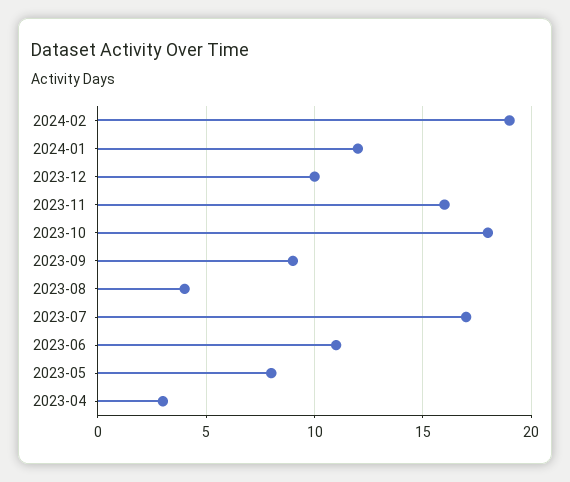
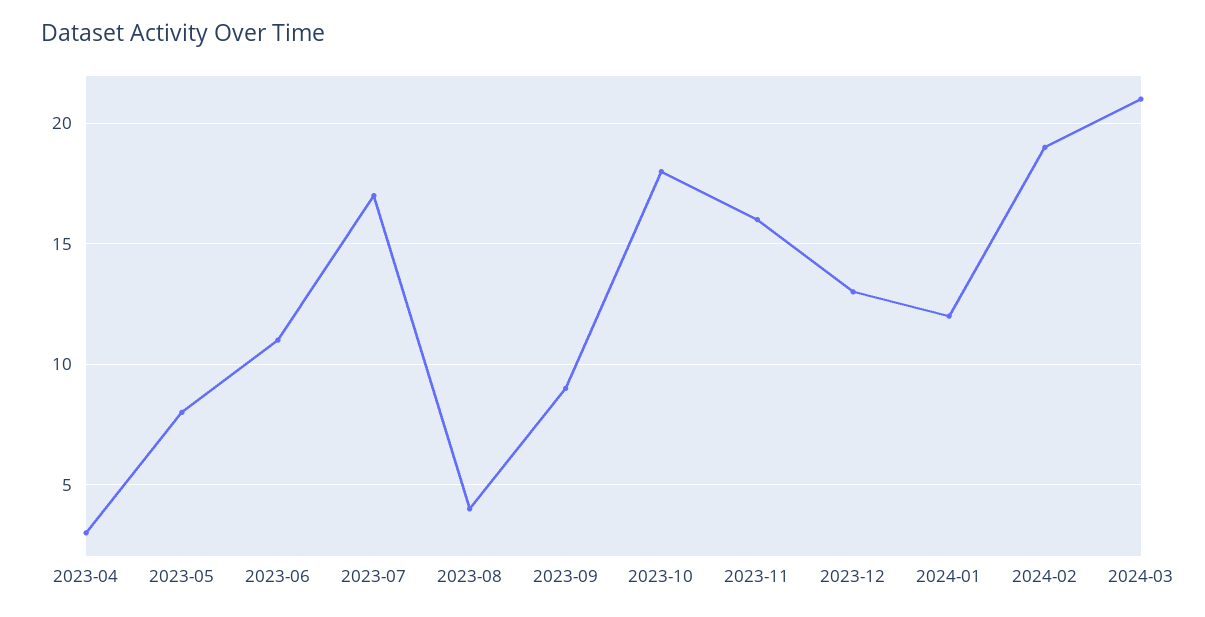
2023-12: 10 -> 13
2024-03: none -> 21

